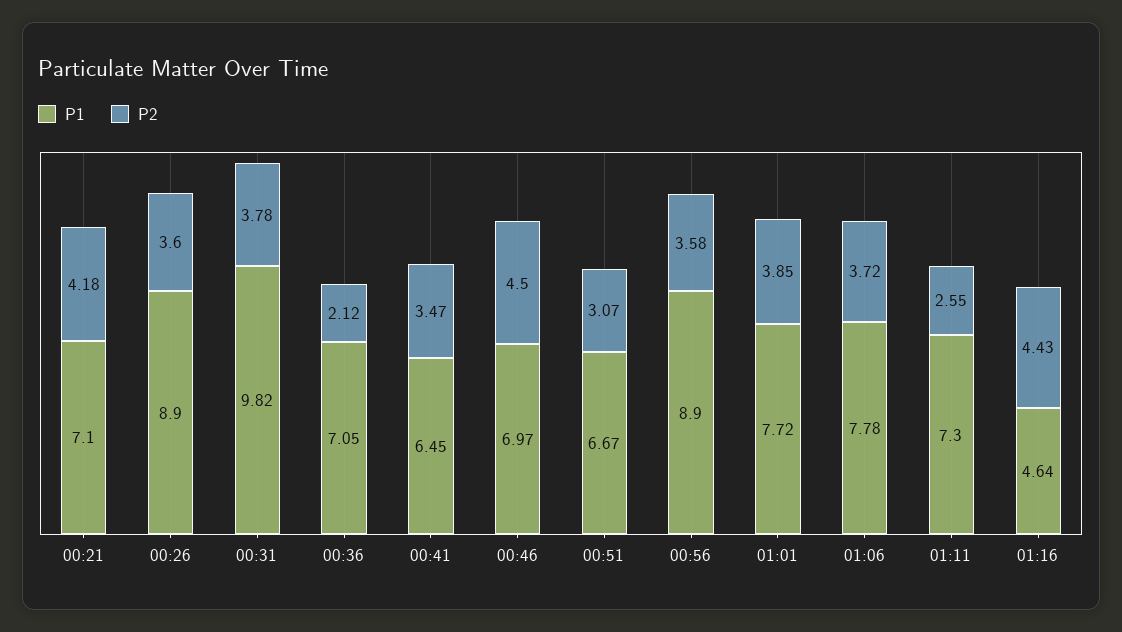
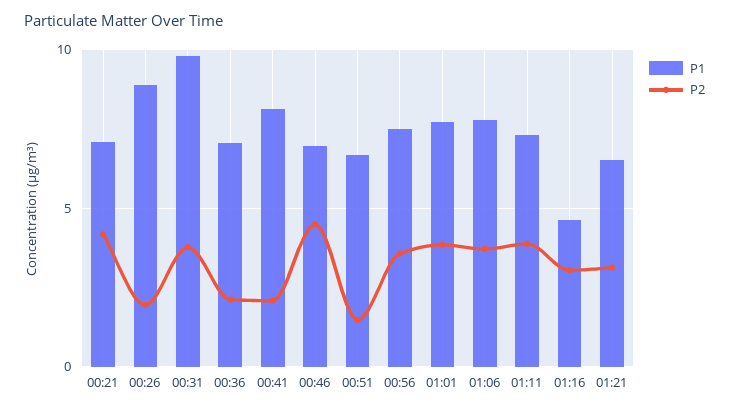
P2, 00:26: 3.6 -> 2
P1, 00:41: 6.45 -> 8
P2, 00:41: 3.47 -> 2
P2, 00:51: 3.07 -> 1.5
P1, 00:56: 8.9 -> 7.5
P2, 01:11: 2.55 -> 4
P2, 01:16: 4.43 -> 3
P1, 01:21: none -> 6.5
P2, 01:21: none -> 3

